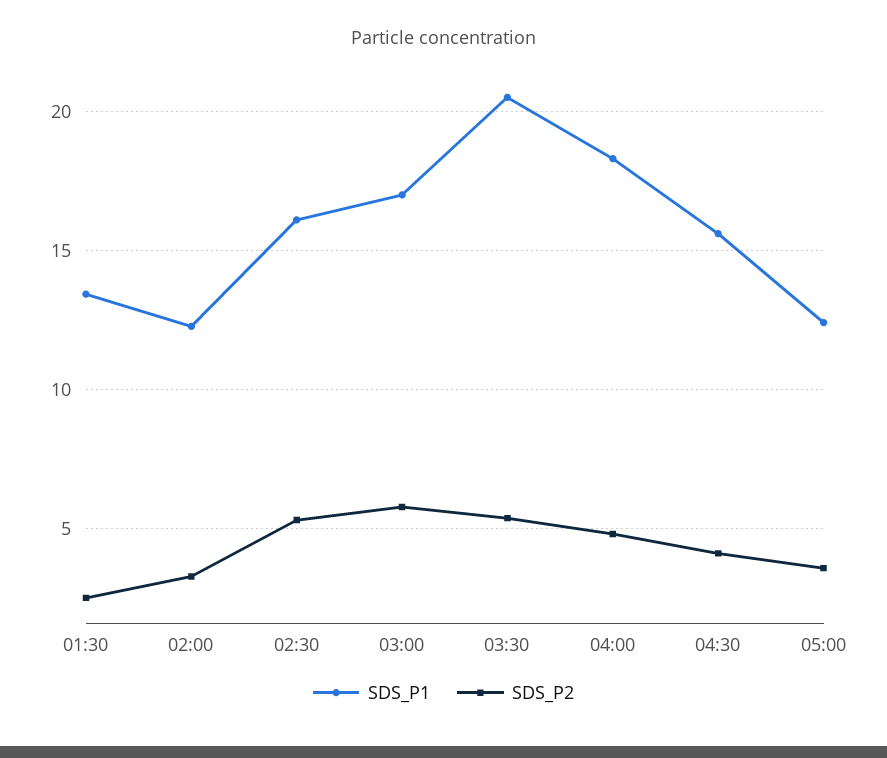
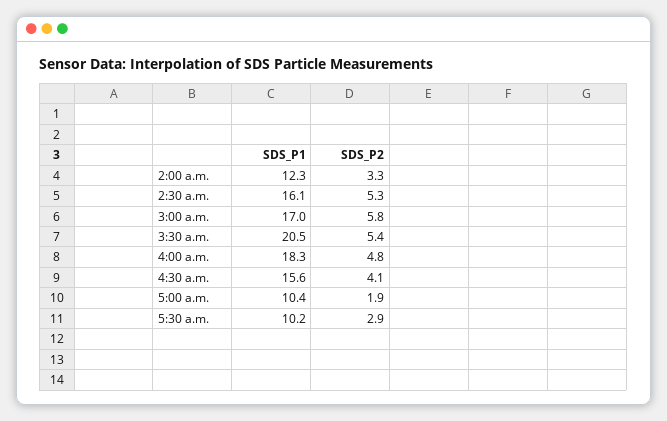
SDS_P1, 01:30: 13.5 -> none
SDS_P2, 01:30: 2.5 -> none
SDS_P1, 05:00: 12.5 -> 10.4
SDS_P2, 05:00: 3.5 -> 1.9
SDS_P1, 5:30 a.m.: none -> 10.2
SDS_P2, 5:30 a.m.: none -> 2.9

